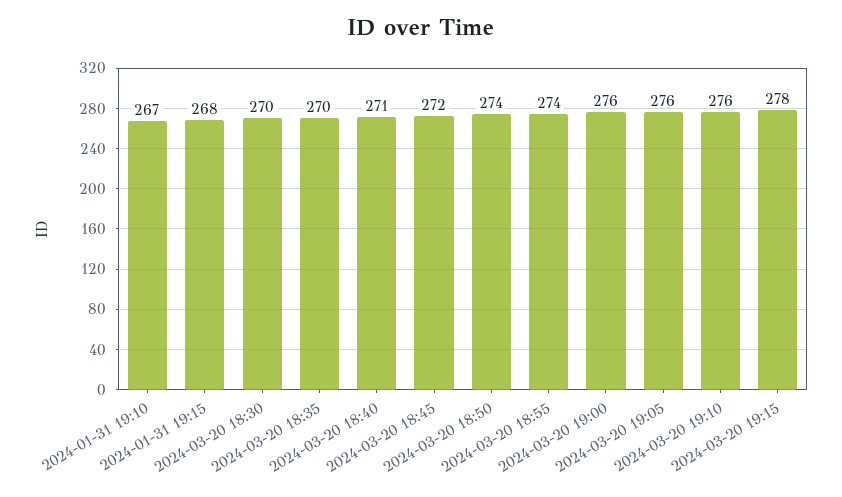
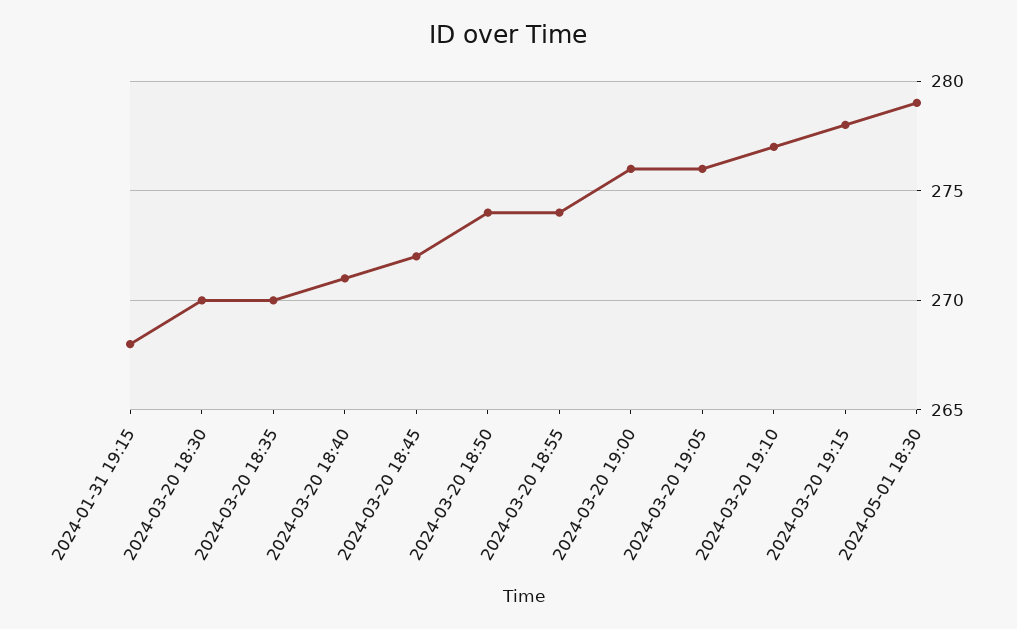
2024-01-31 19:10: 267 -> none
2024-03-20 19:10: 276 -> 277
2024-05-01 18:30: none -> 279

